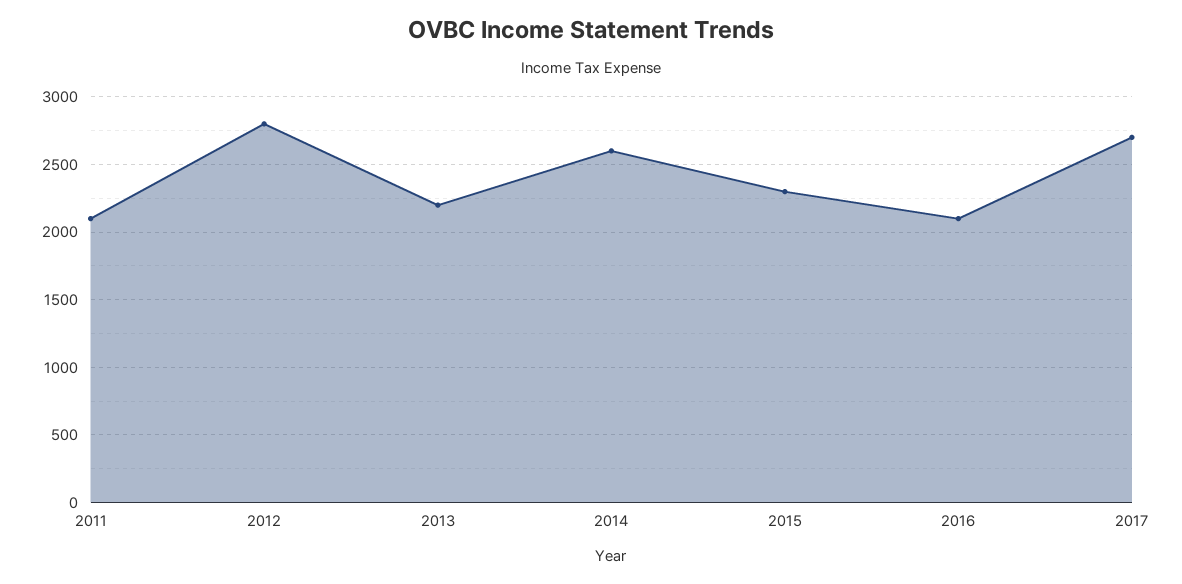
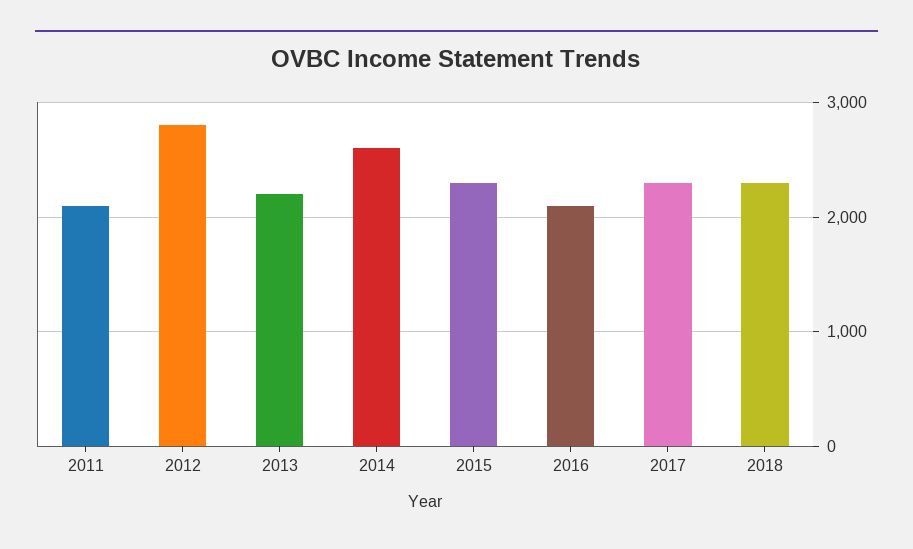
2017: 2700 -> 2300
2018: none -> 2300

